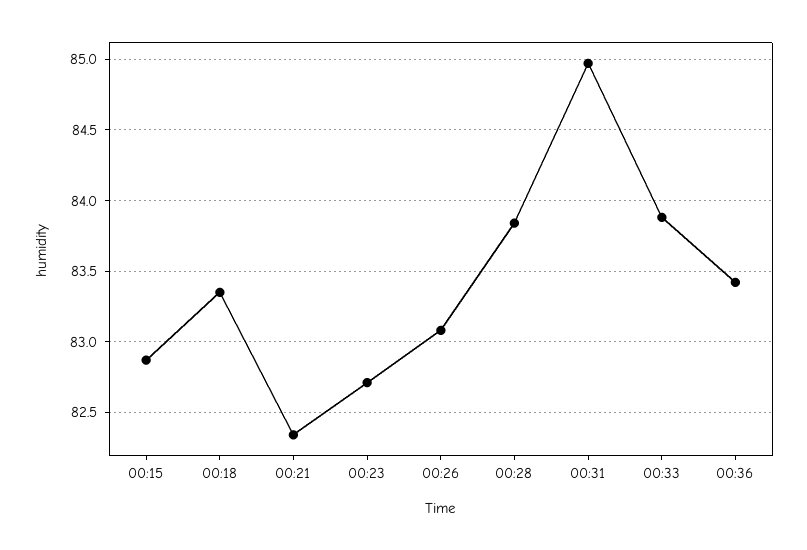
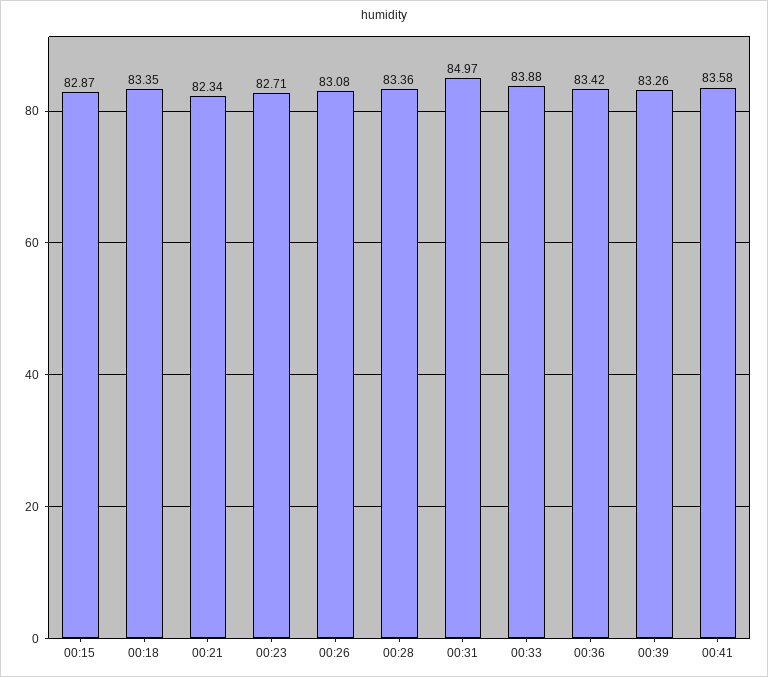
00:28: 83.85 -> 83.36
00:39: none -> 83.26
00:41: none -> 83.58

